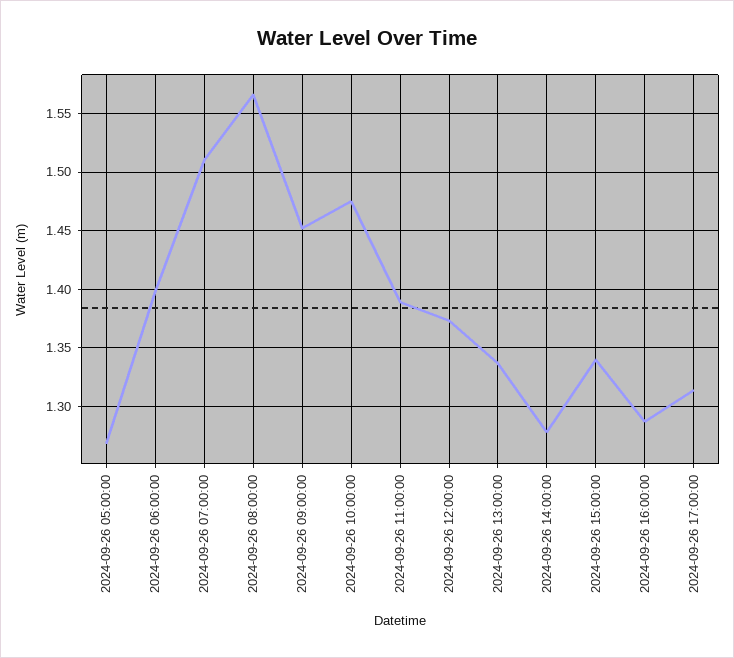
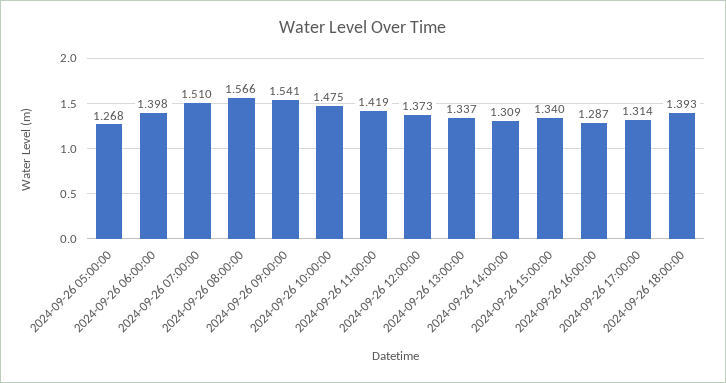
2024-09-26 09:00:00: 1.45 -> 1.541
2024-09-26 11:00:00: 1.39 -> 1.419
2024-09-26 14:00:00: 1.28 -> 1.309
2024-09-26 18:00:00: none -> 1.393

